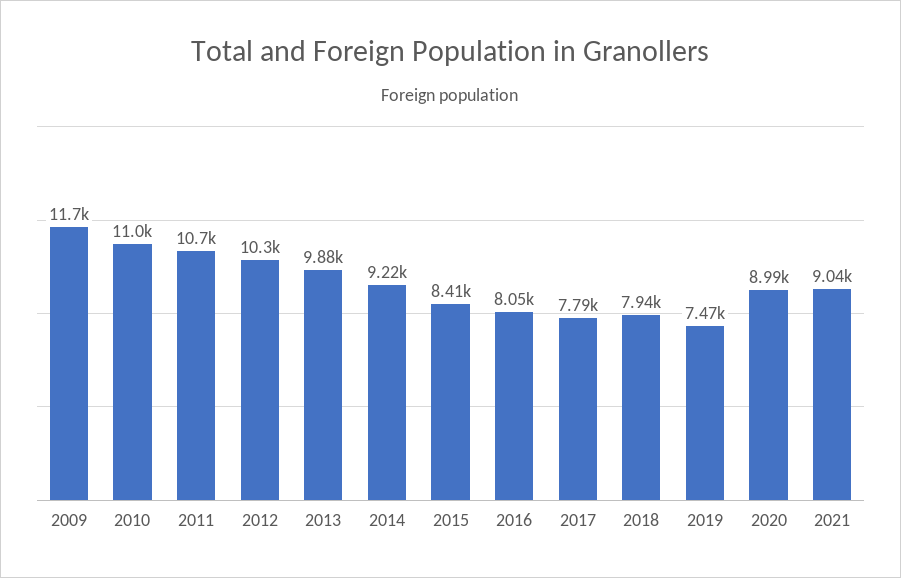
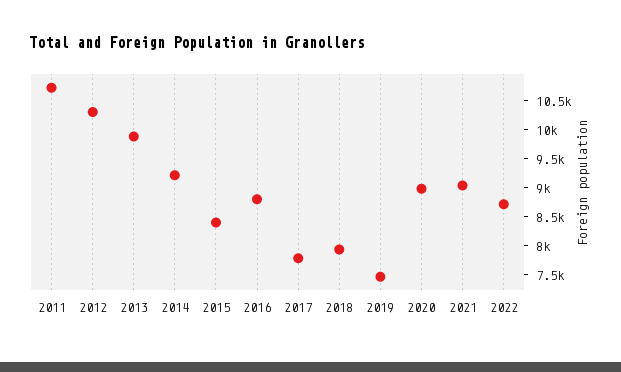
2009: 11700 -> none
2010: 11000 -> none
2016: 8050 -> 8750
2022: none -> 8750

